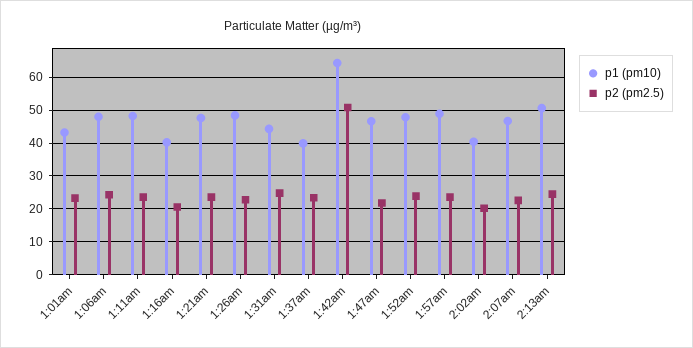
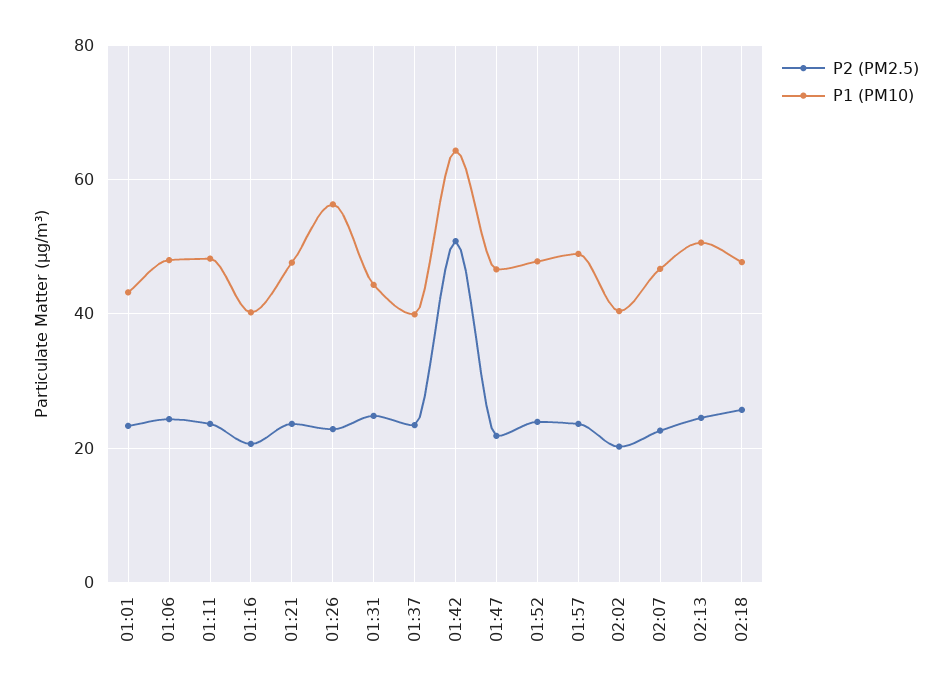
p1 (pm10), 1:26am: 48 -> 56
p2 (pm2.5), 02:18: none -> 26
p1 (pm10), 02:18: none -> 48

